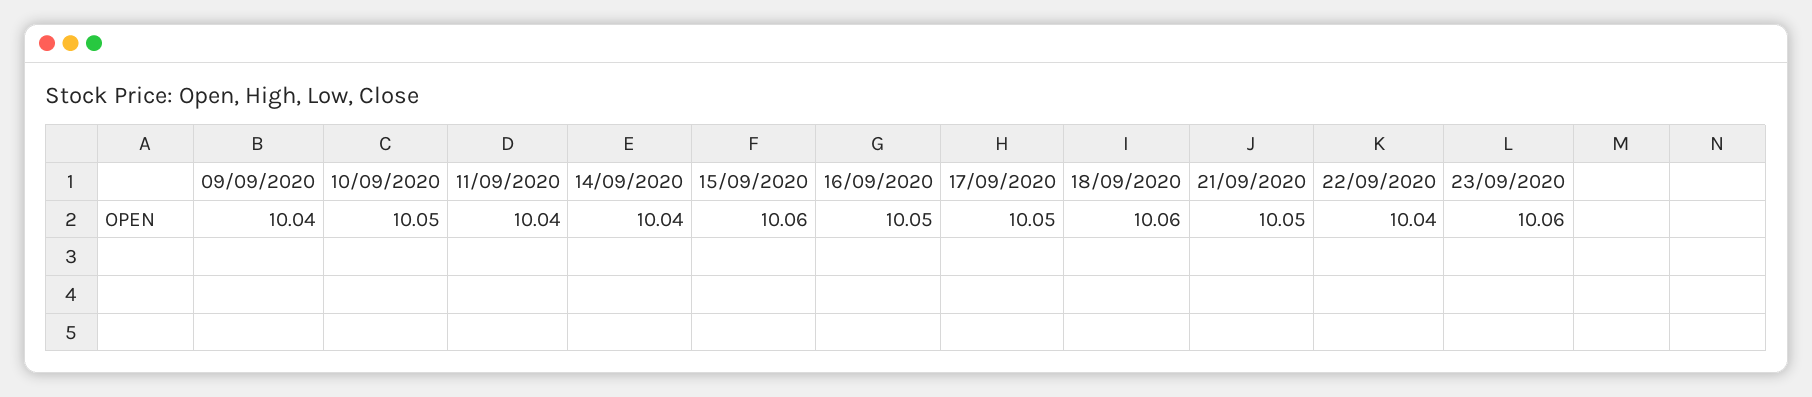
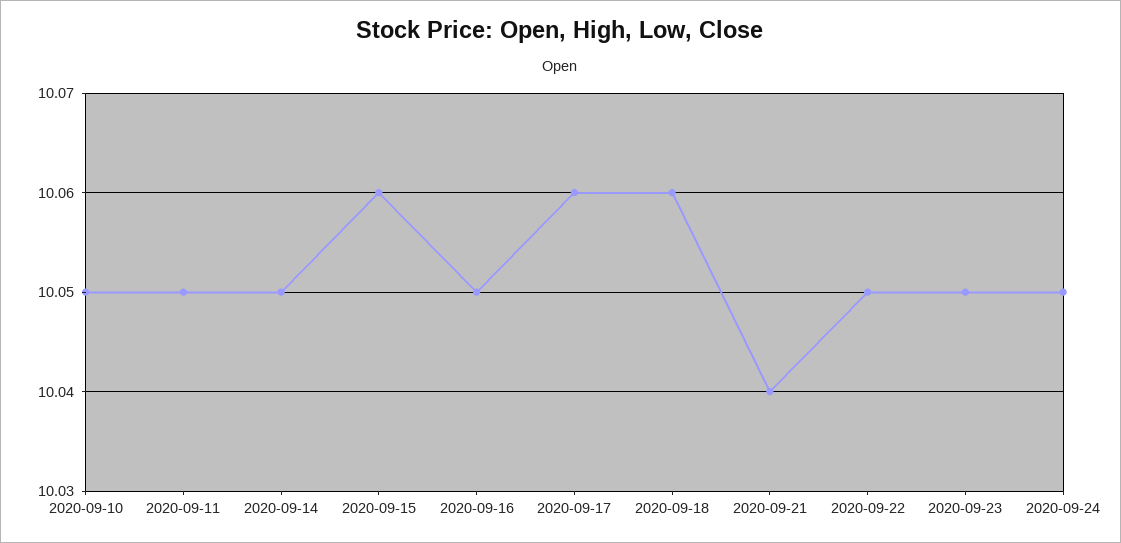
09/09/2020: 10.04 -> none
11/09/2020: 10.04 -> 10.05
14/09/2020: 10.04 -> 10.05
17/09/2020: 10.05 -> 10.06
21/09/2020: 10.05 -> 10.04
22/09/2020: 10.04 -> 10.05
23/09/2020: 10.06 -> 10.05
2020-09-24: none -> 10.05

